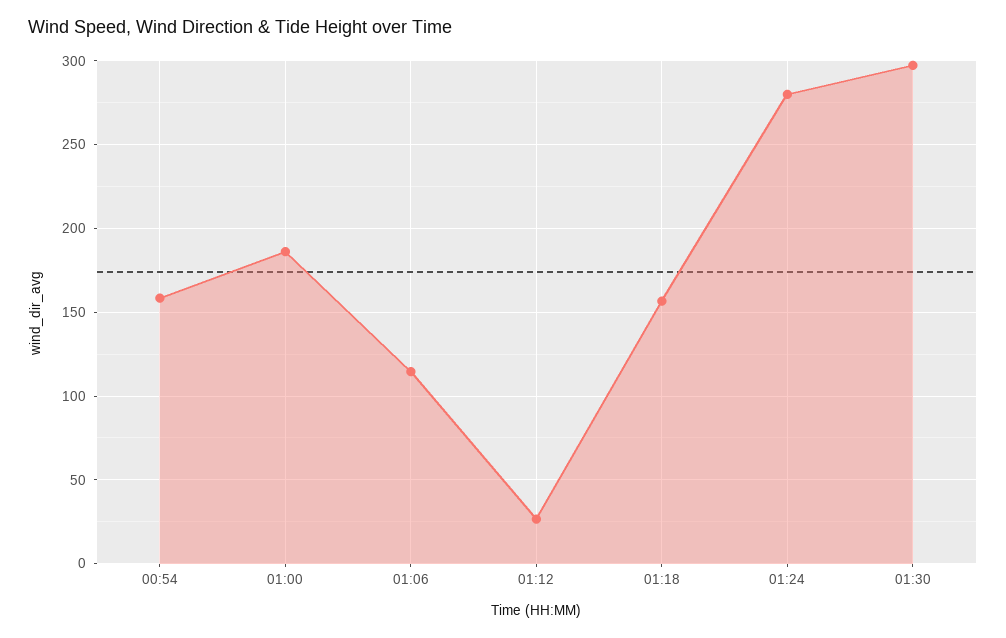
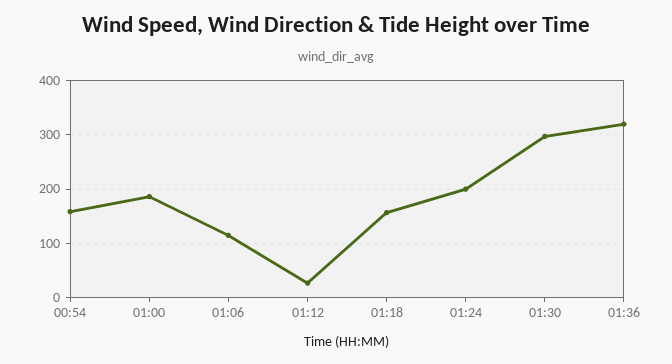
01:24: 280 -> 200
01:36: none -> 320

